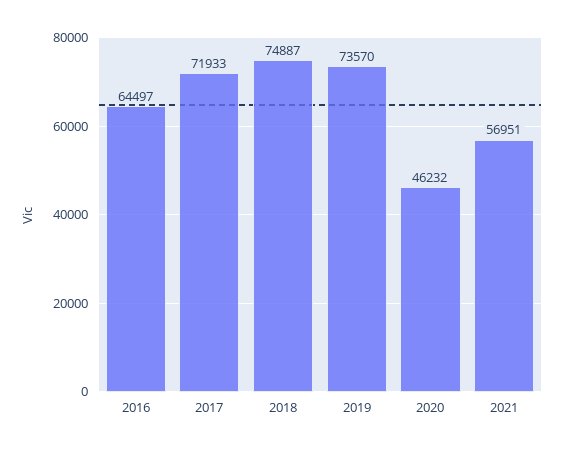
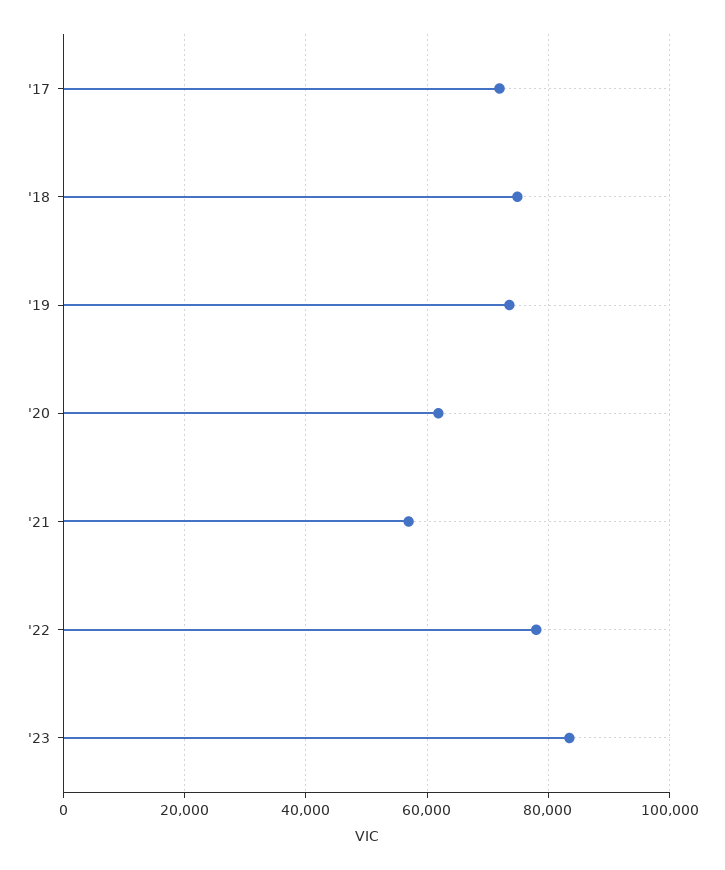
2016: 64497 -> none
2020: 46232 -> 62000
'22: none -> 78000
'23: none -> 84000

